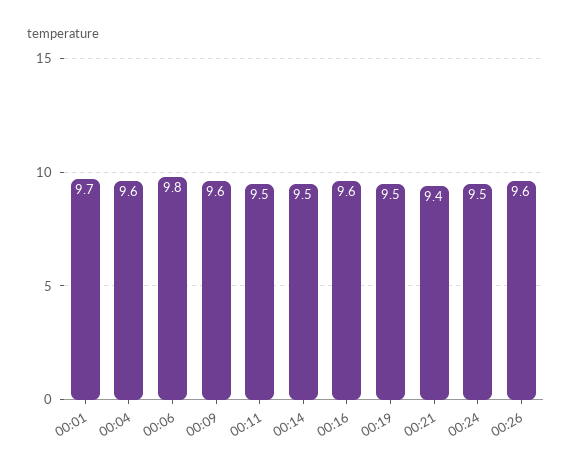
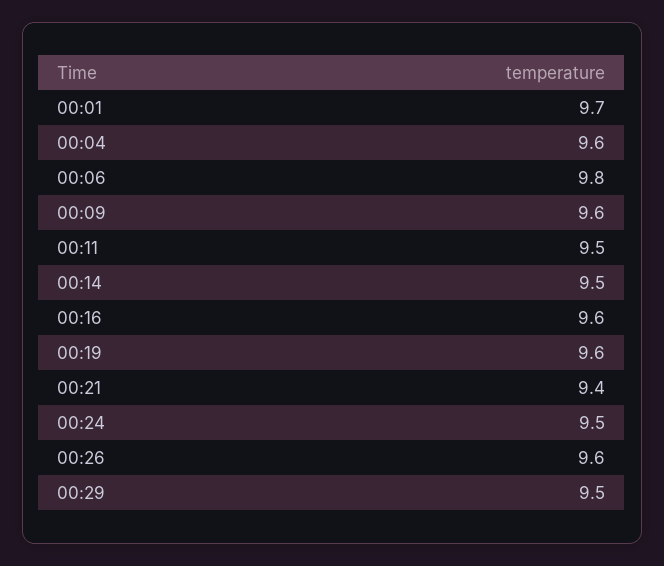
00:19: 9.5 -> 9.6
00:29: none -> 9.5

